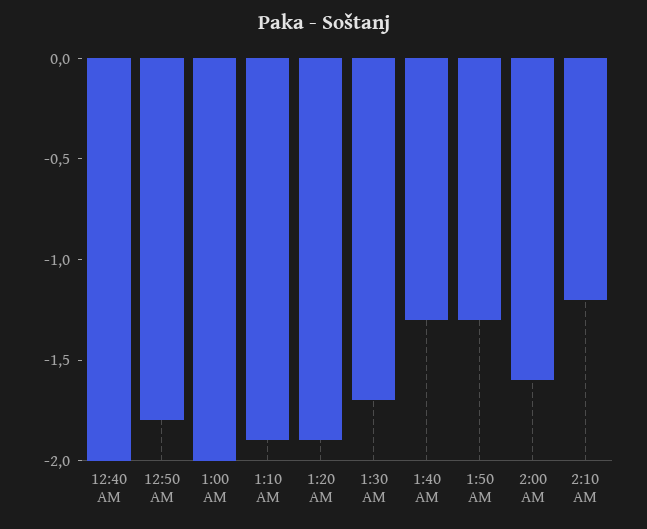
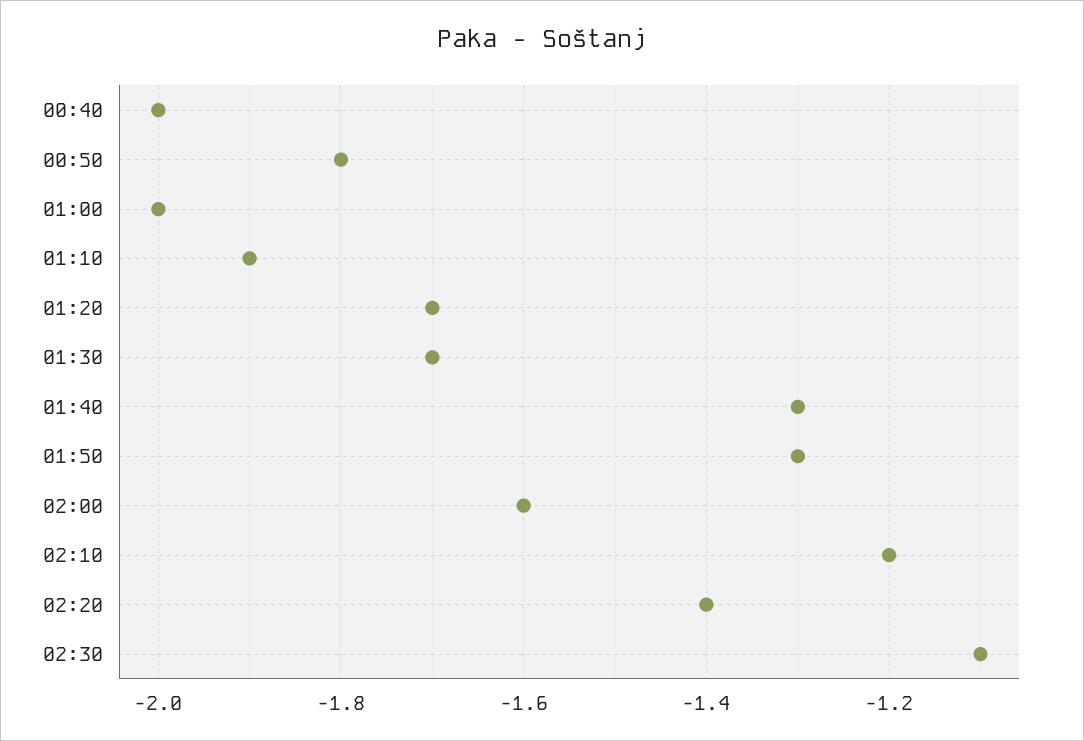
1:20 AM: -1.9 -> -1.7
02:20: none -> -1.4
02:30: none -> -1.1

